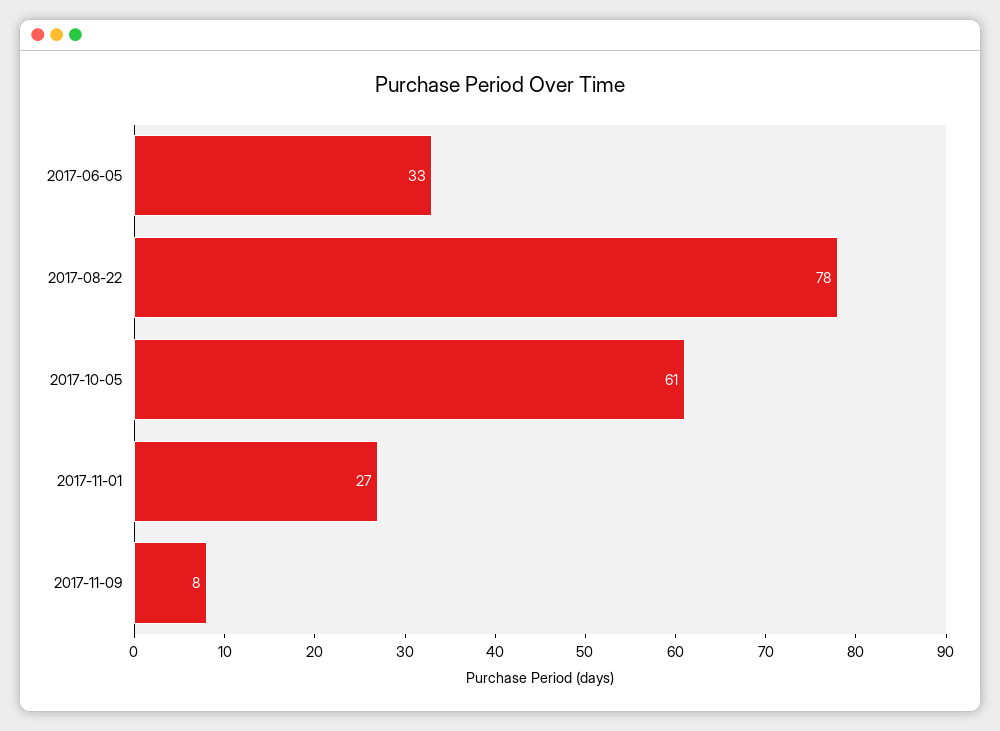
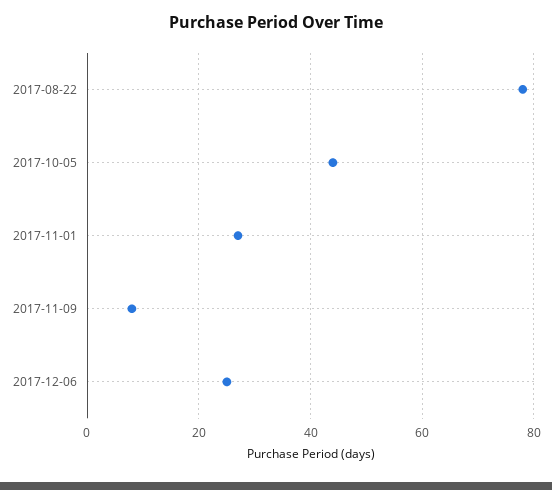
2017-06-05: 33 -> none
2017-10-05: 61 -> 45
2017-12-06: none -> 25

